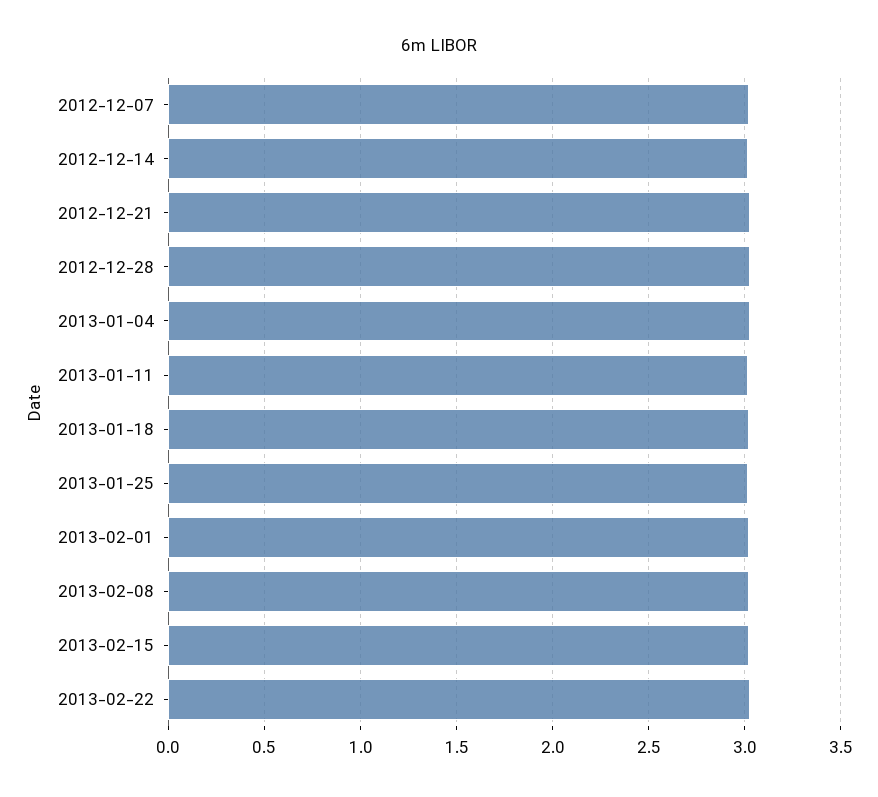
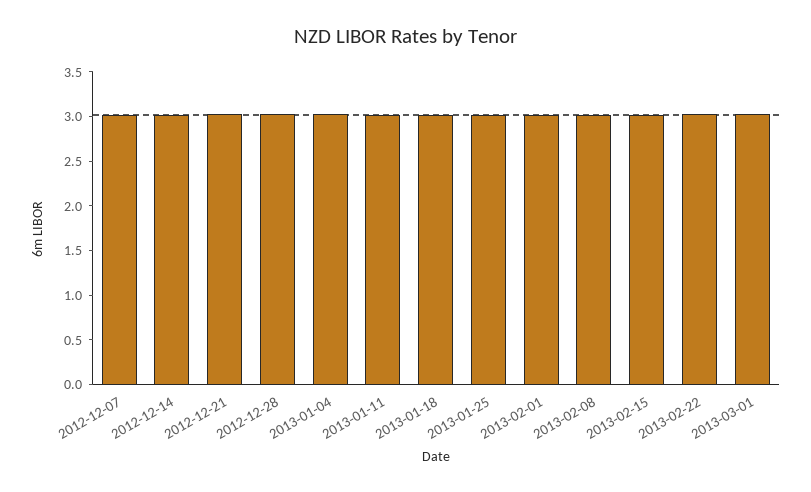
2013-03-01: none -> 3

